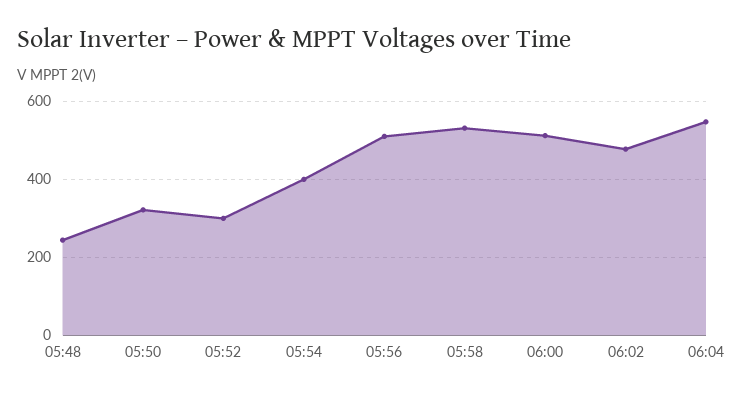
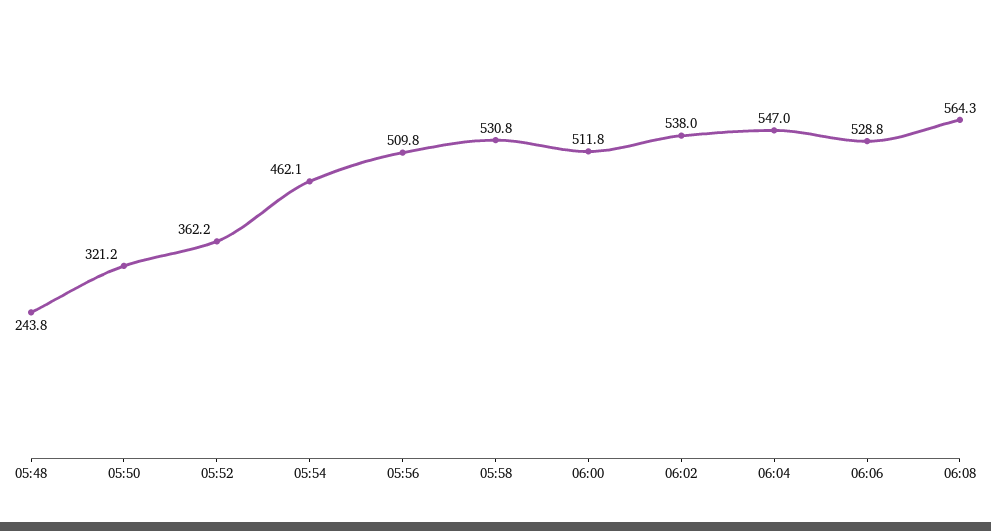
05:52: 300 -> 362.2
05:54: 400 -> 462.1
06:02: 480 -> 538
06:06: none -> 528.8
06:08: none -> 564.3

